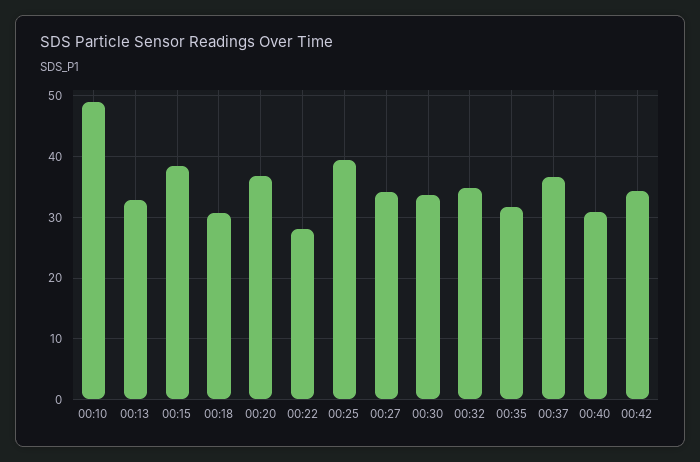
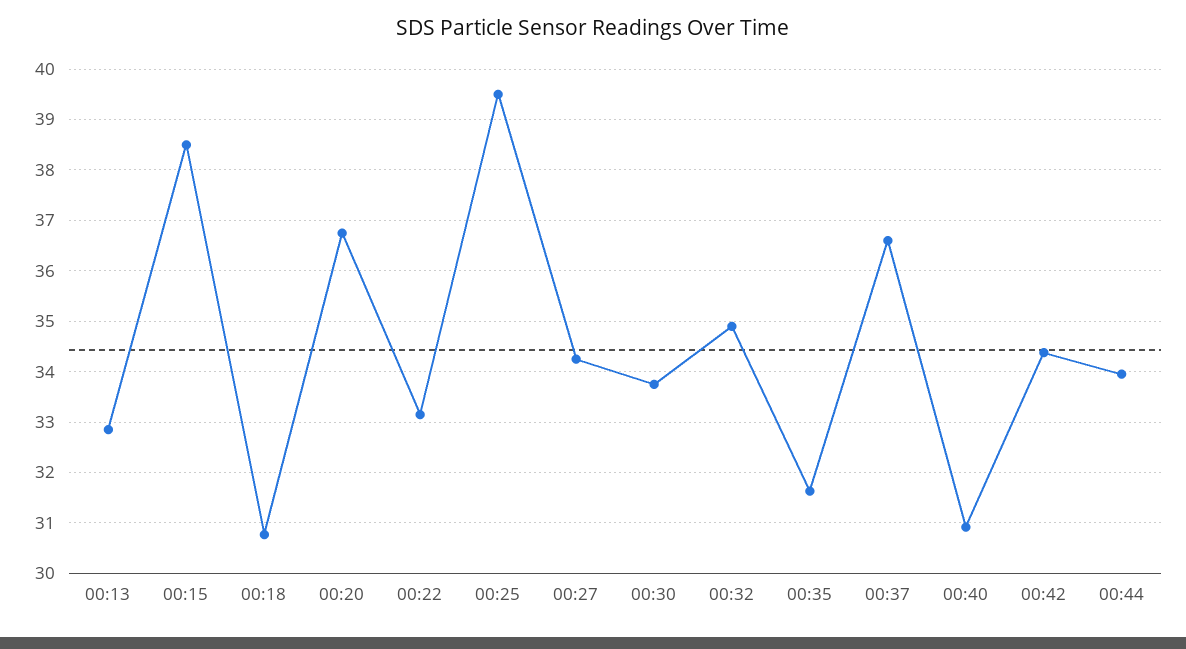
00:10: 49 -> none
00:22: 28 -> 33.2
00:44: none -> 34

